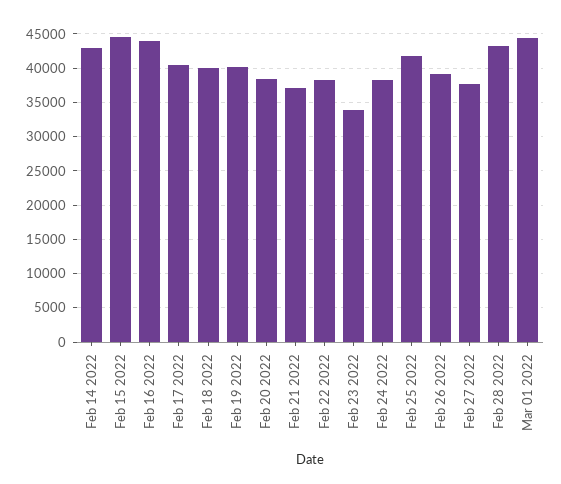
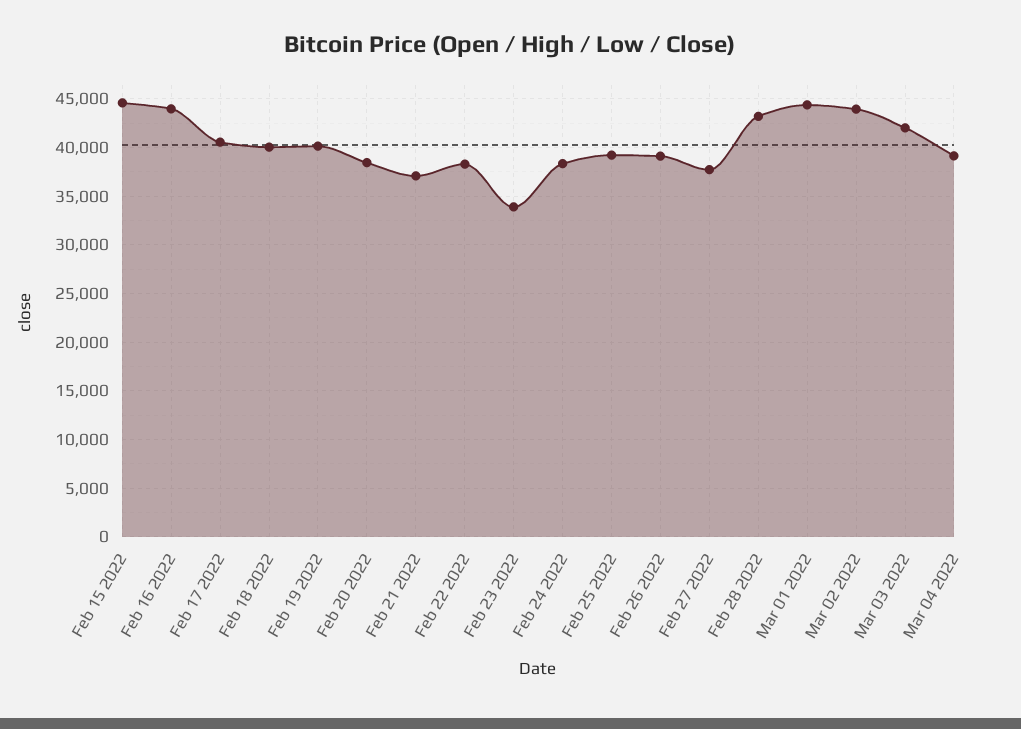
Feb 14 2022: 43000 -> none
Feb 25 2022: 42000 -> 39000
Mar 02 2022: none -> 44000
Mar 03 2022: none -> 42000
Mar 04 2022: none -> 39000

